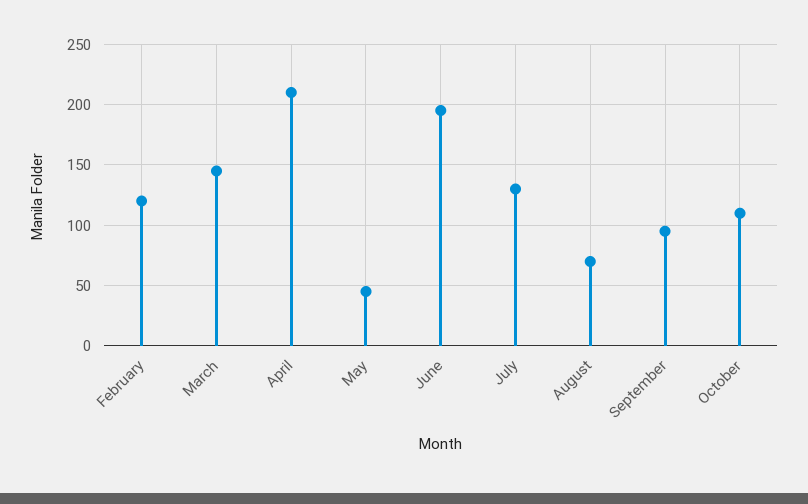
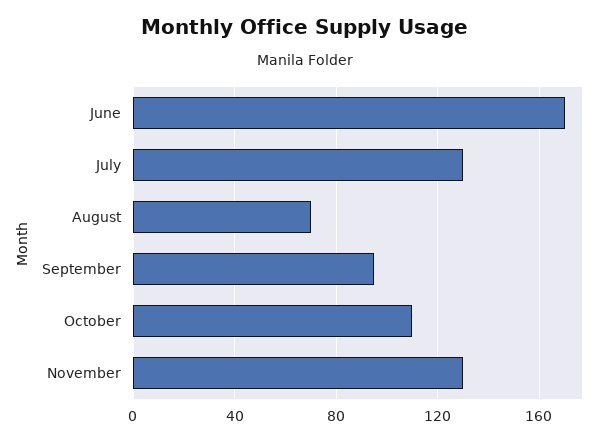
February: 120 -> none
March: 145 -> none
April: 210 -> none
May: 45 -> none
June: 195 -> 170
November: none -> 130

